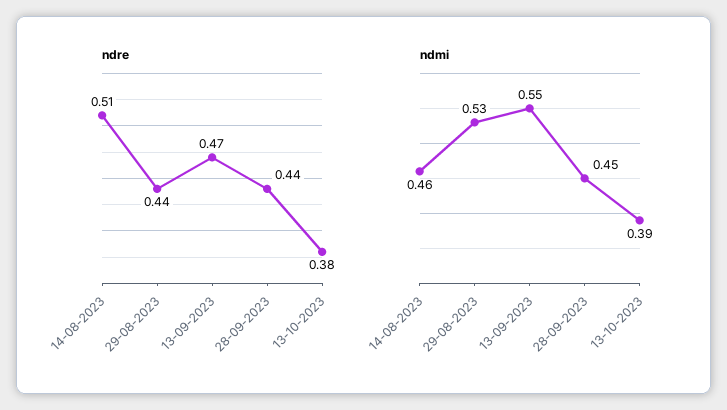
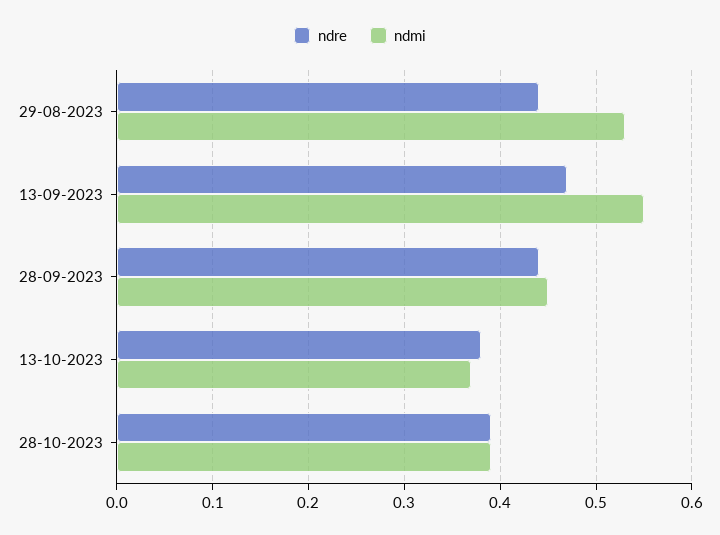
ndre, 14-08-2023: 0.51 -> none
ndmi, 14-08-2023: 0.46 -> none
ndmi, 13-10-2023: 0.39 -> 0.37
ndre, 28-10-2023: none -> 0.39
ndmi, 28-10-2023: none -> 0.39

